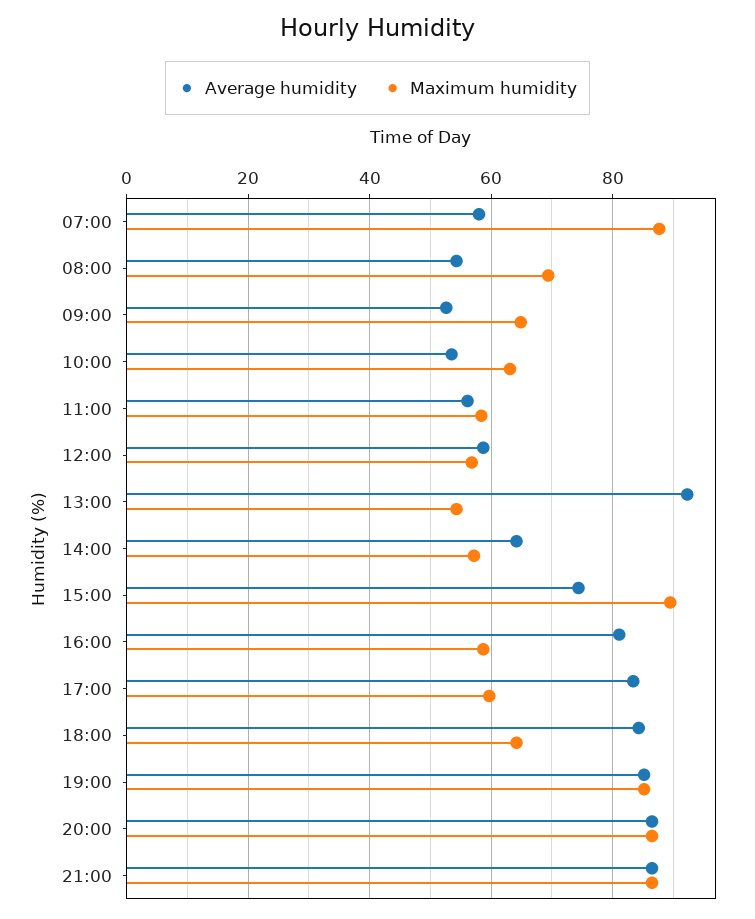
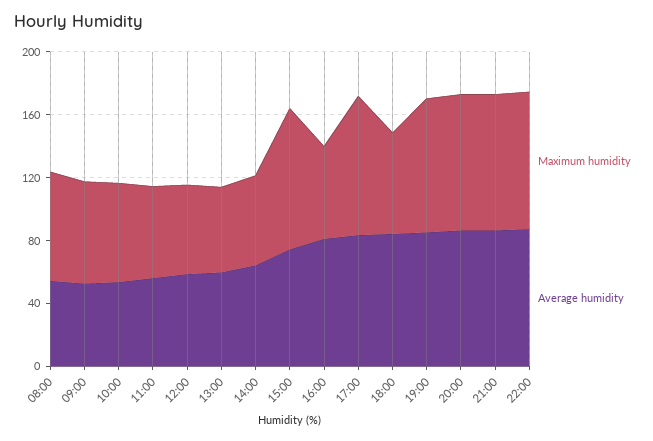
Average humidity, 07:00: 58 -> none
Maximum humidity, 07:00: 88 -> none
Average humidity, 13:00: 92 -> 60
Maximum humidity, 17:00: 60 -> 90
Maximum humidity, 22:00: none -> 90
Average humidity, 22:00: none -> 90

